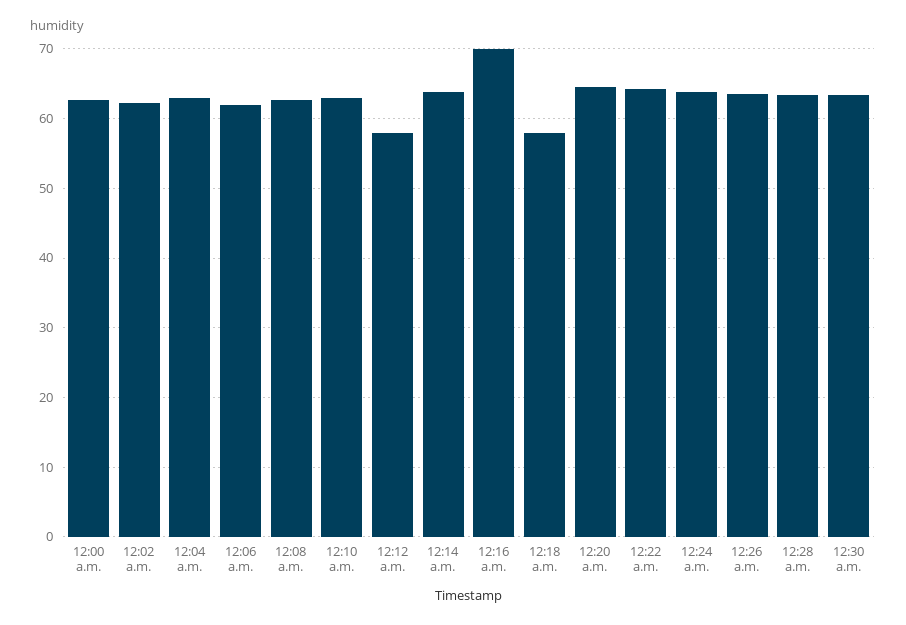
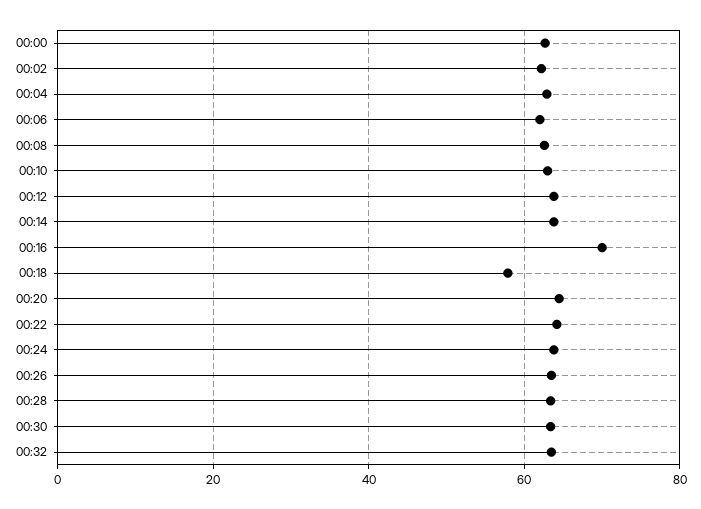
12:12 a.m.: 58 -> 64
00:32: none -> 64

